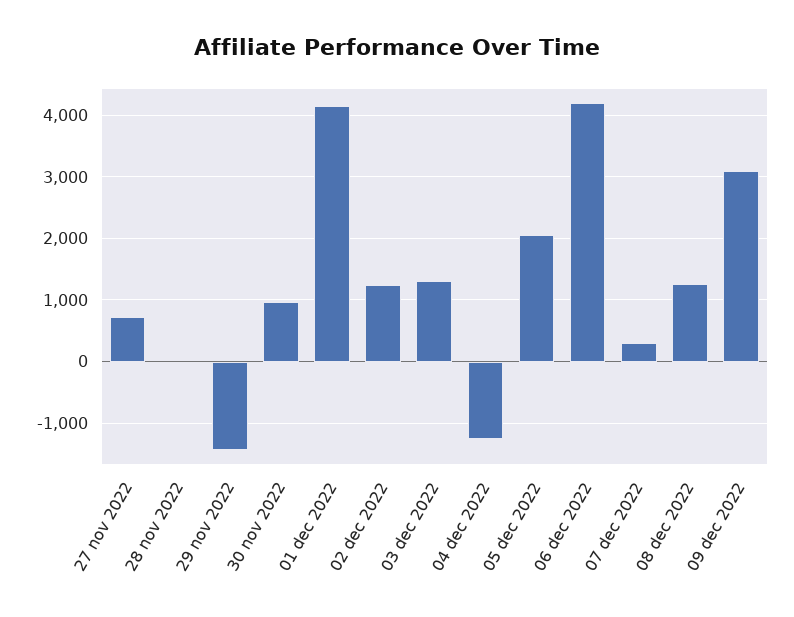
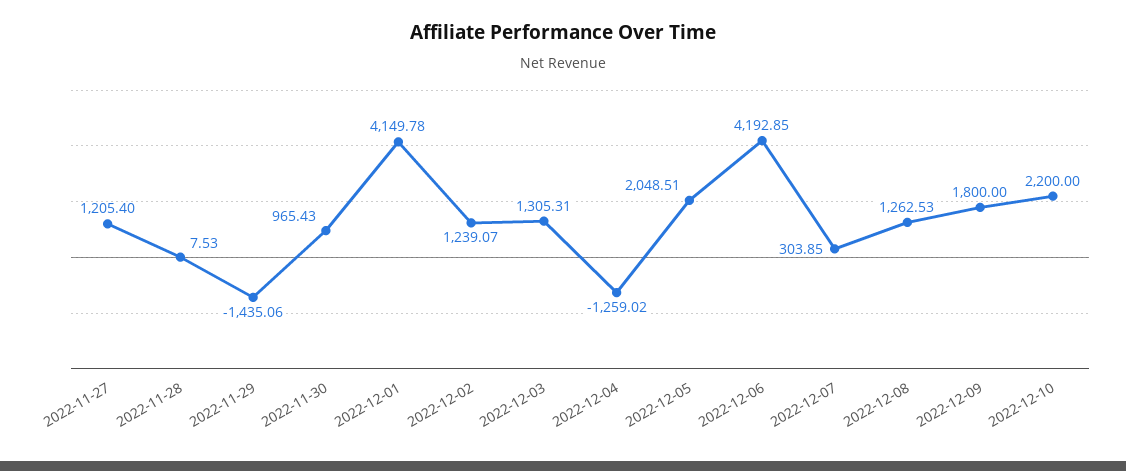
27 nov 2022: 700 -> 1205.4
09 dec 2022: 3100 -> 1800
2022-12-10: none -> 2200

